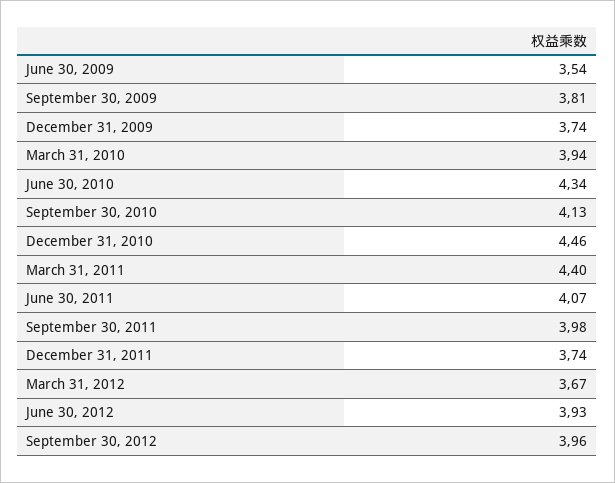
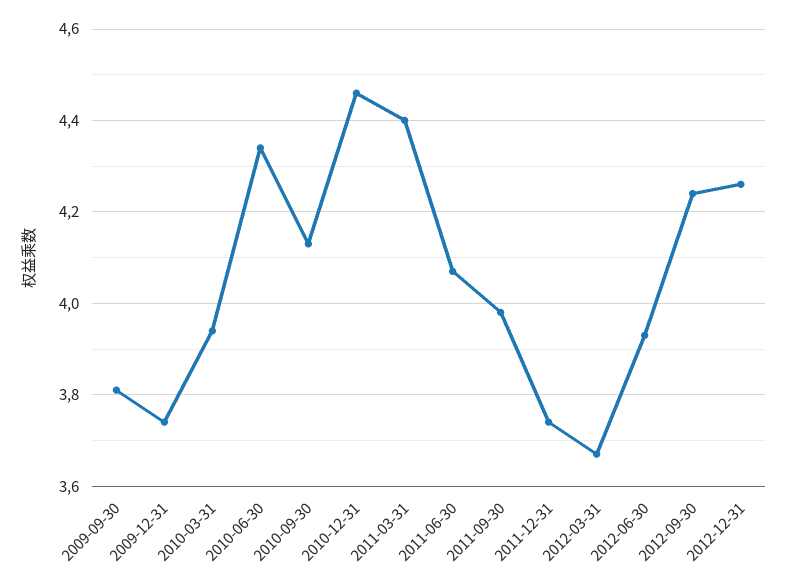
June 30, 2009: 3.54 -> none
September 30, 2012: 3.96 -> 4.25
2012-12-31: none -> 4.25

